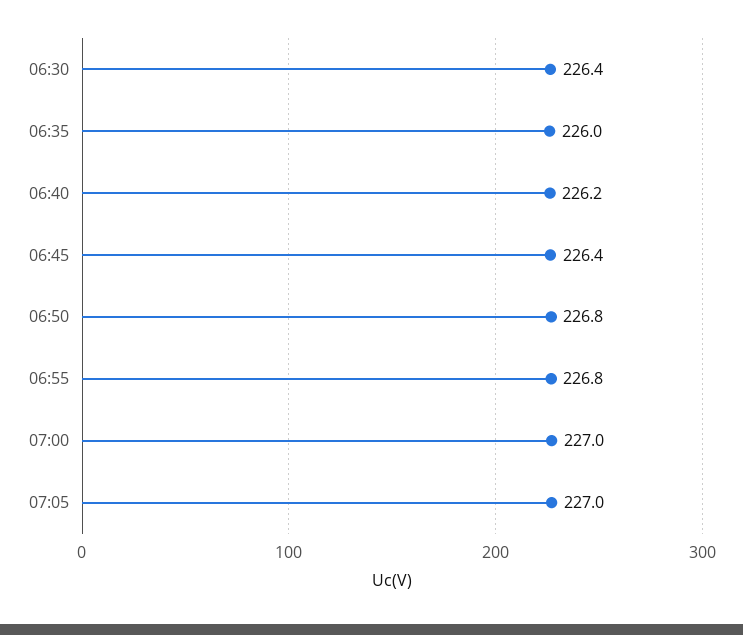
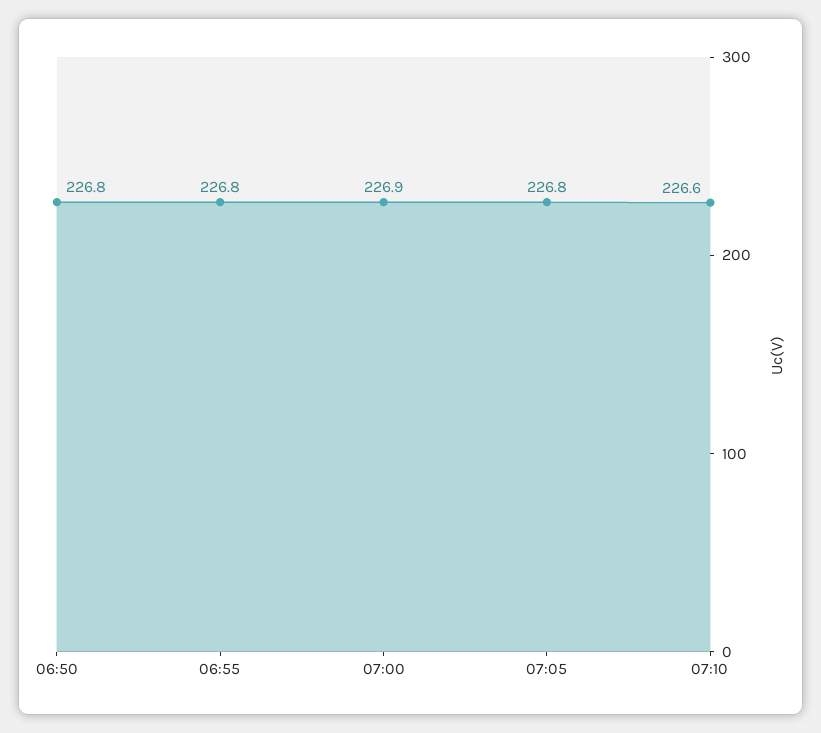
06:30: 226.4 -> none
06:35: 226 -> none
06:40: 226.2 -> none
06:45: 226.4 -> none
07:00: 227 -> 226.9
07:05: 227 -> 226.8
07:10: none -> 226.6

